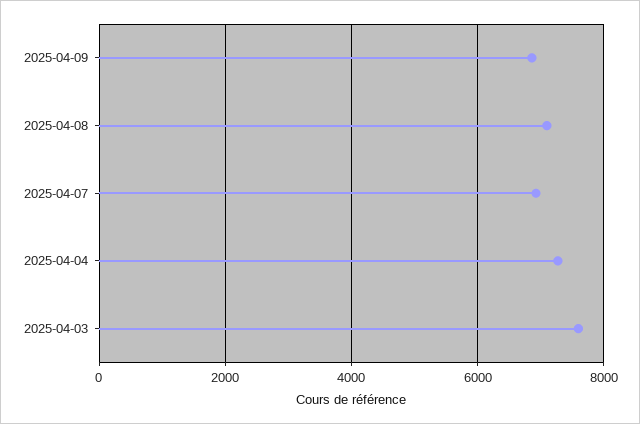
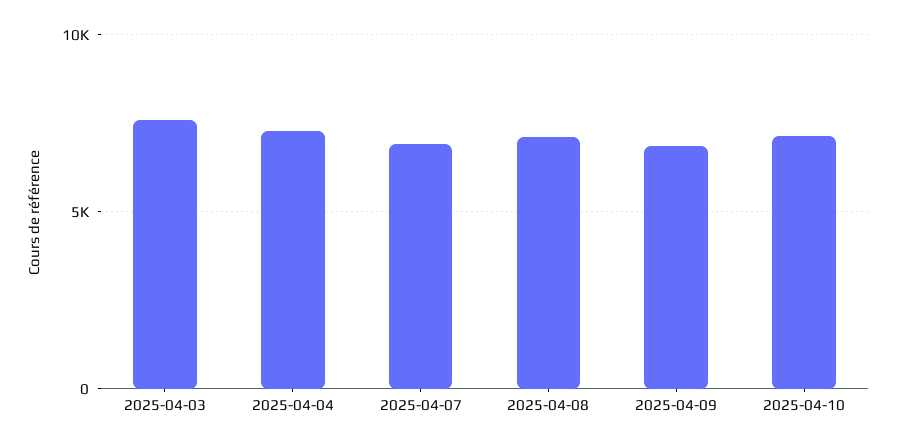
2025-04-10: none -> 7000

